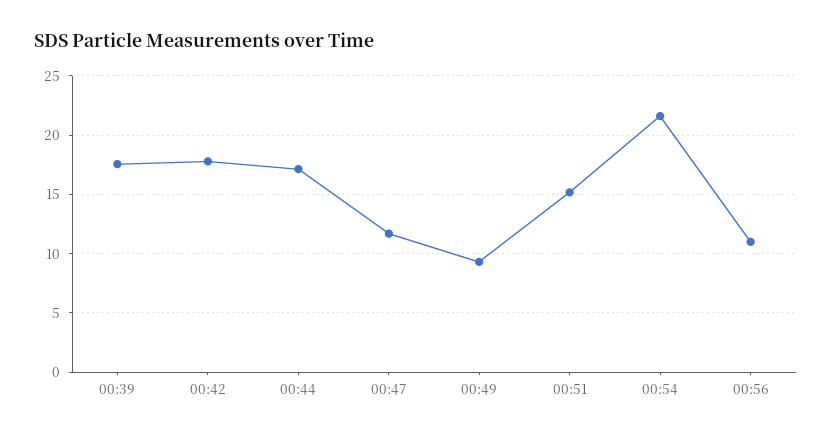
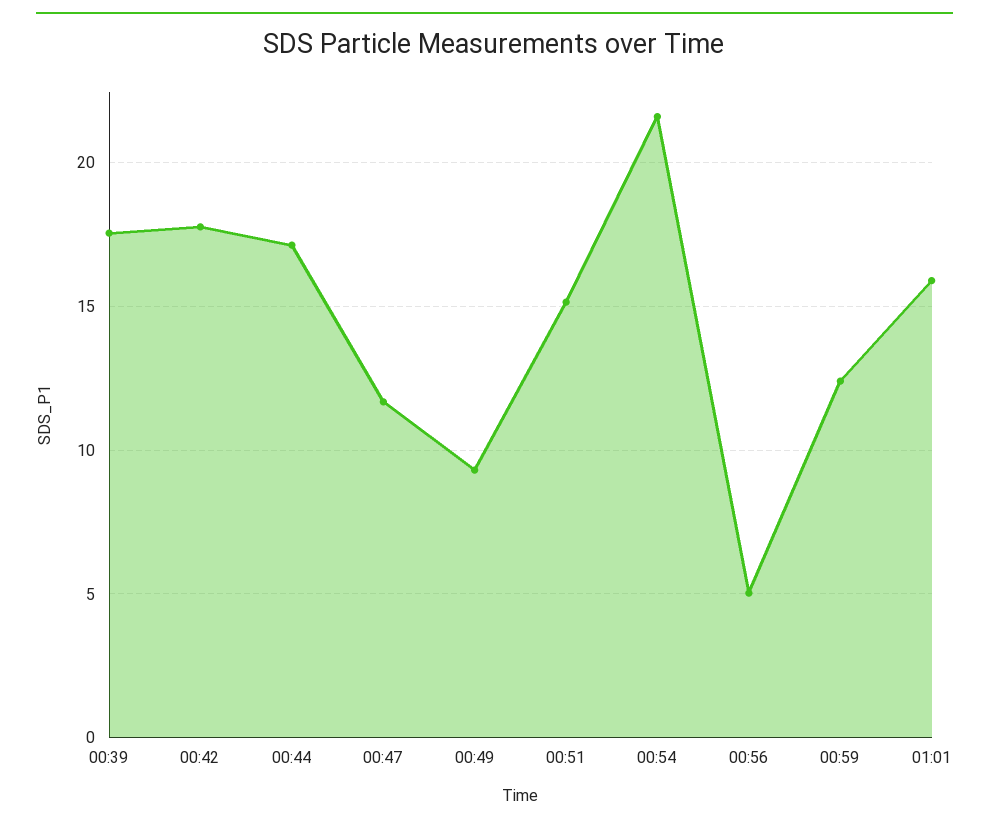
00:56: 11 -> 5
00:59: none -> 12.5
01:01: none -> 16

